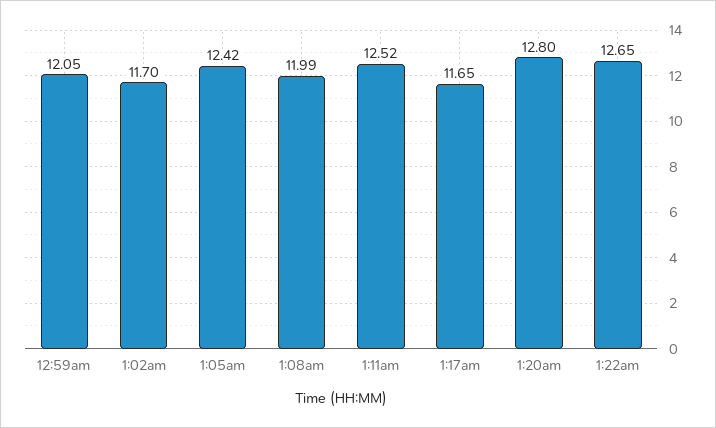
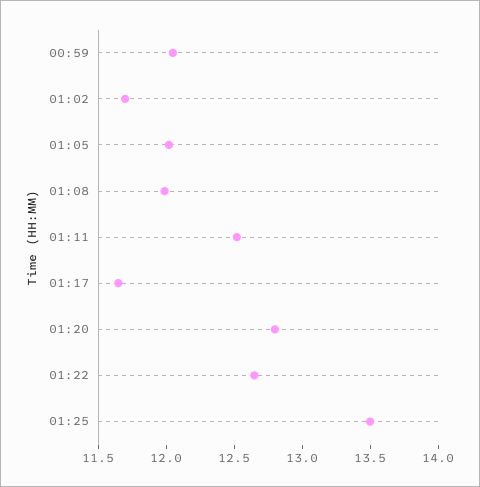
1:05am: 12.42 -> 12
01:25: none -> 13.5

